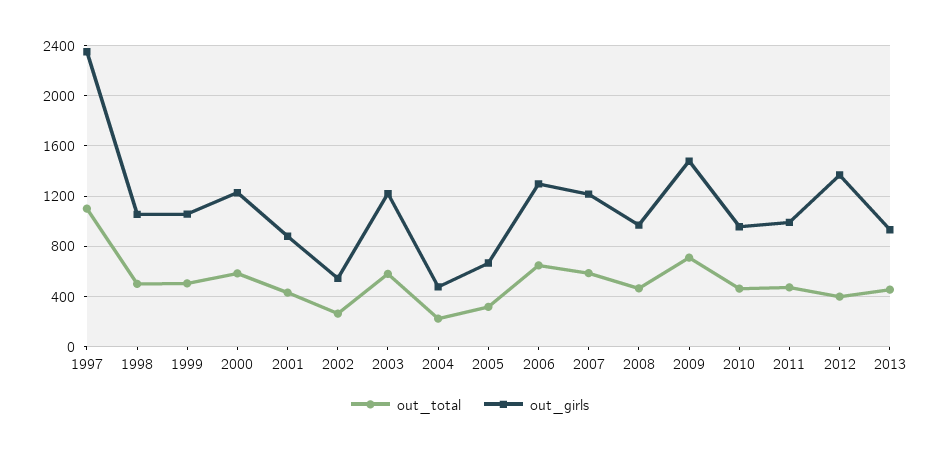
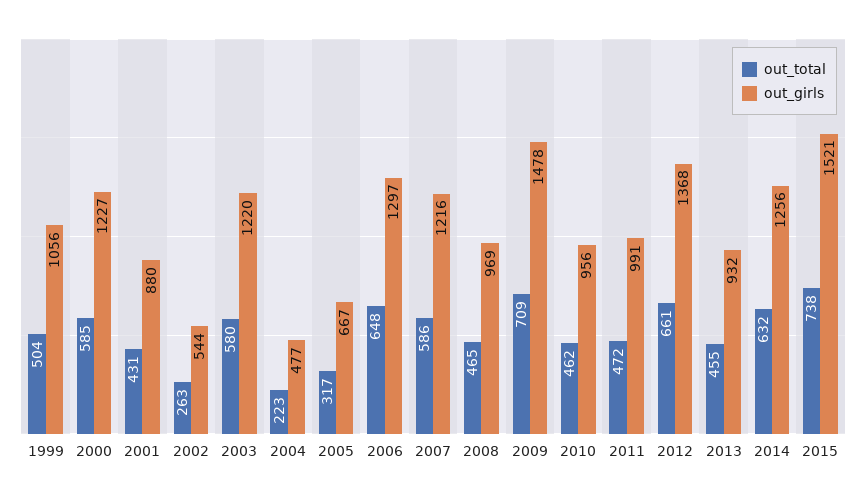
out_total, 1997: 1100 -> none
out_girls, 1997: 2350 -> none
out_total, 1998: 500 -> none
out_girls, 1998: 1050 -> none
out_total, 2012: 400 -> 661
out_total, 2014: none -> 632
out_girls, 2014: none -> 1256
out_total, 2015: none -> 738
out_girls, 2015: none -> 1521

